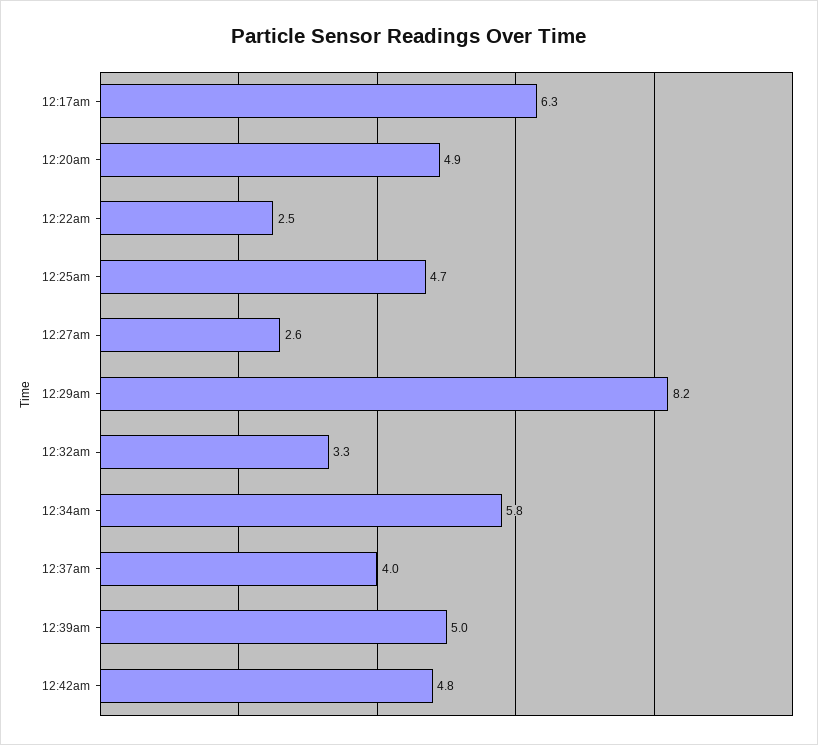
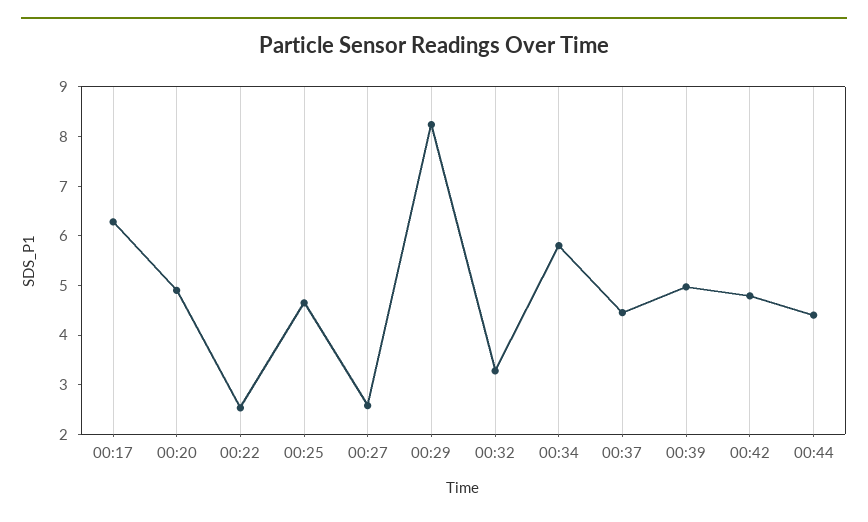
12:37am: 4 -> 4.4
00:44: none -> 4.4

